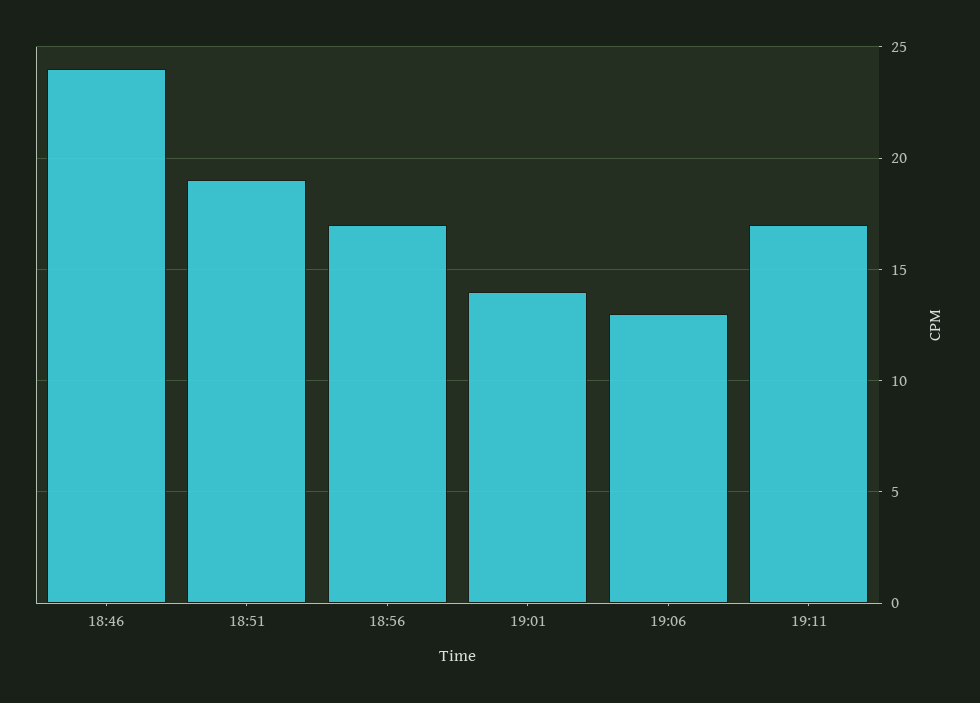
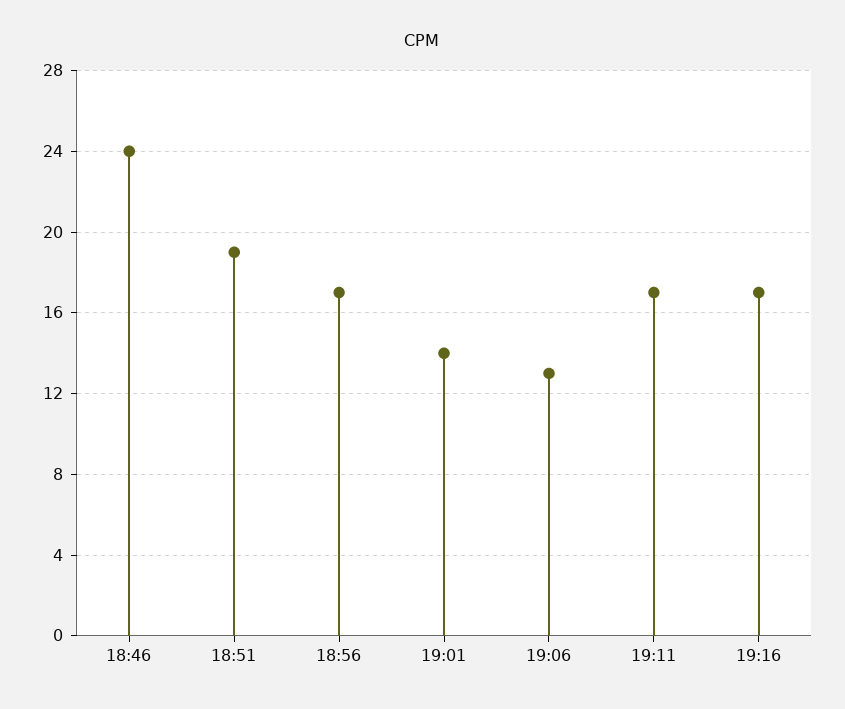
19:16: none -> 17

